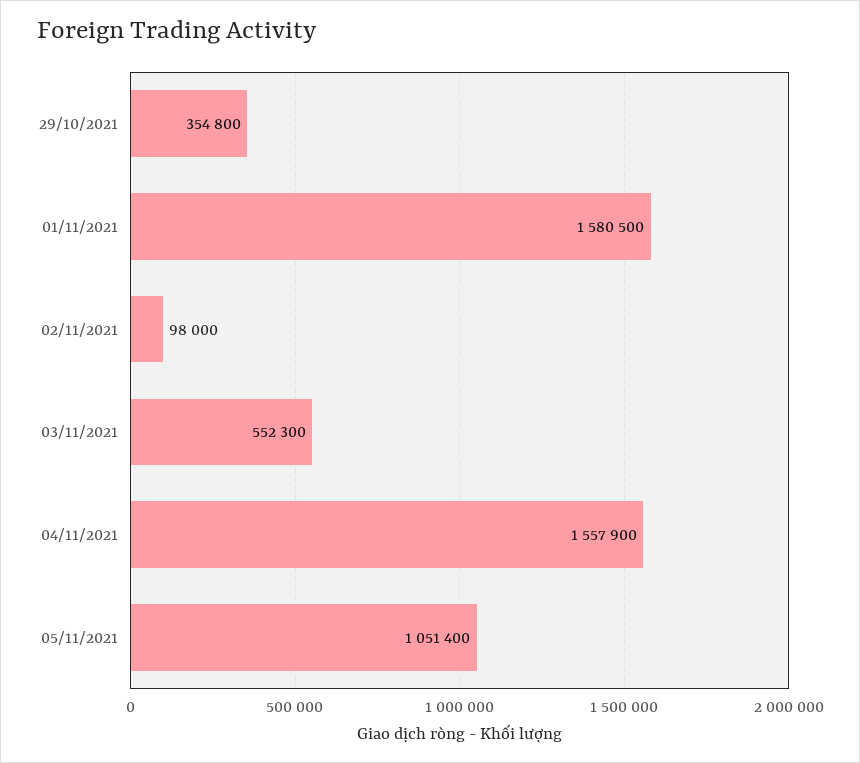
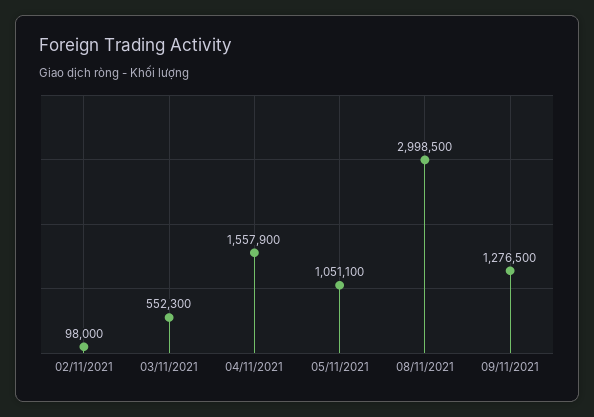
29/10/2021: 354800 -> none
01/11/2021: 1580500 -> none
05/11/2021: 1051400 -> 1051100
08/11/2021: none -> 2998500
09/11/2021: none -> 1276500

